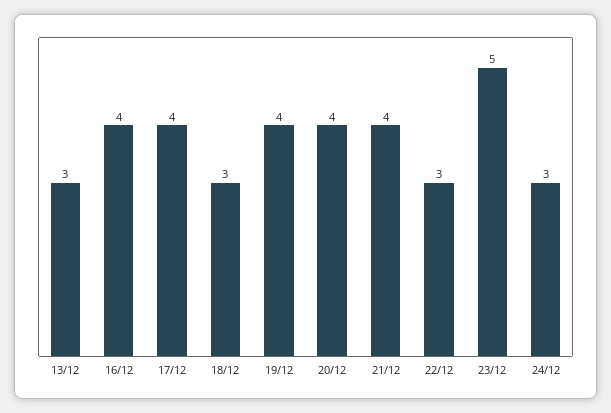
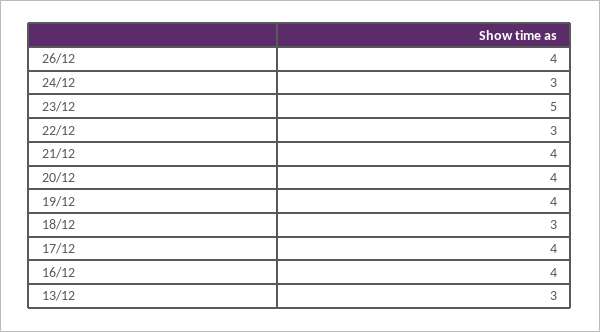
26/12: none -> 4

